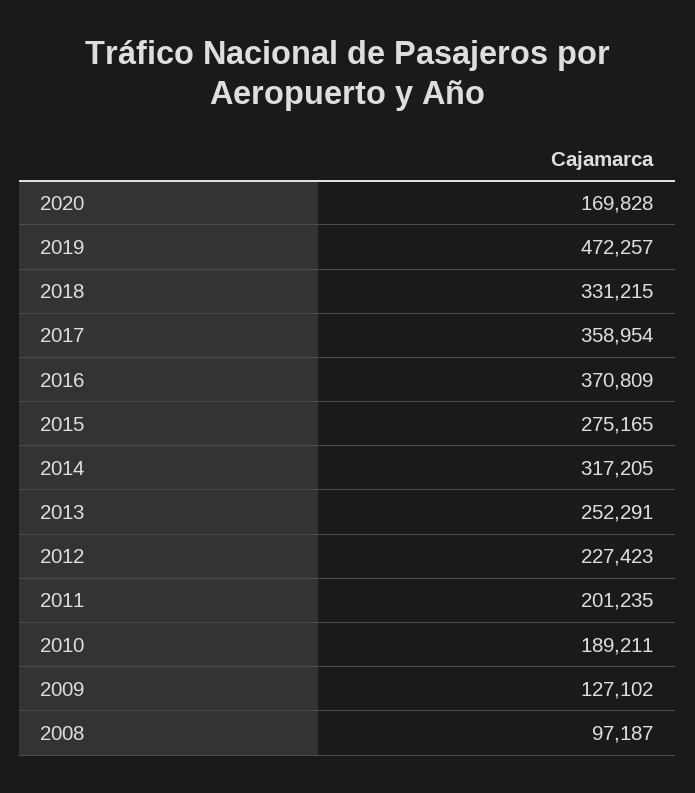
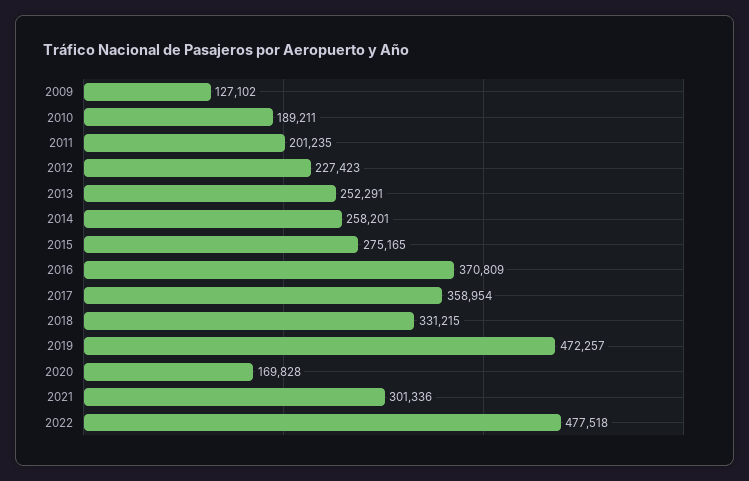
2014: 317205 -> 258201
2008: 97187 -> none
2021: none -> 301336
2022: none -> 477518

